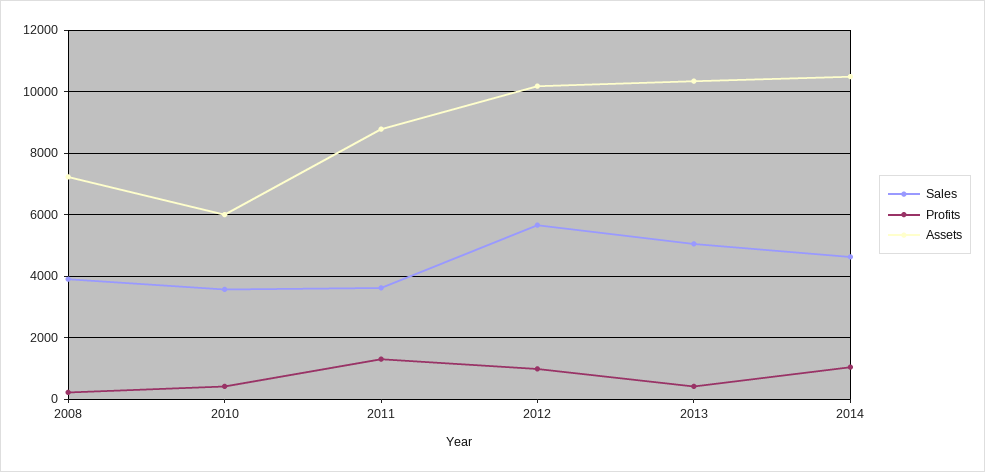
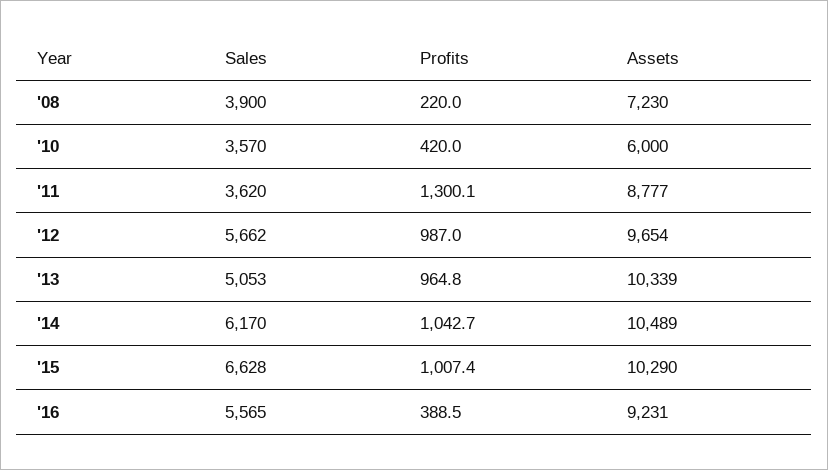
Assets, 2012: 10200 -> 9654
Profits, 2013: 400 -> 964.8
Sales, 2014: 4600 -> 6170
Sales, '15: none -> 6628
Profits, '15: none -> 1007.4
Assets, '15: none -> 10290
Sales, '16: none -> 5565
Profits, '16: none -> 388.5
Assets, '16: none -> 9231

